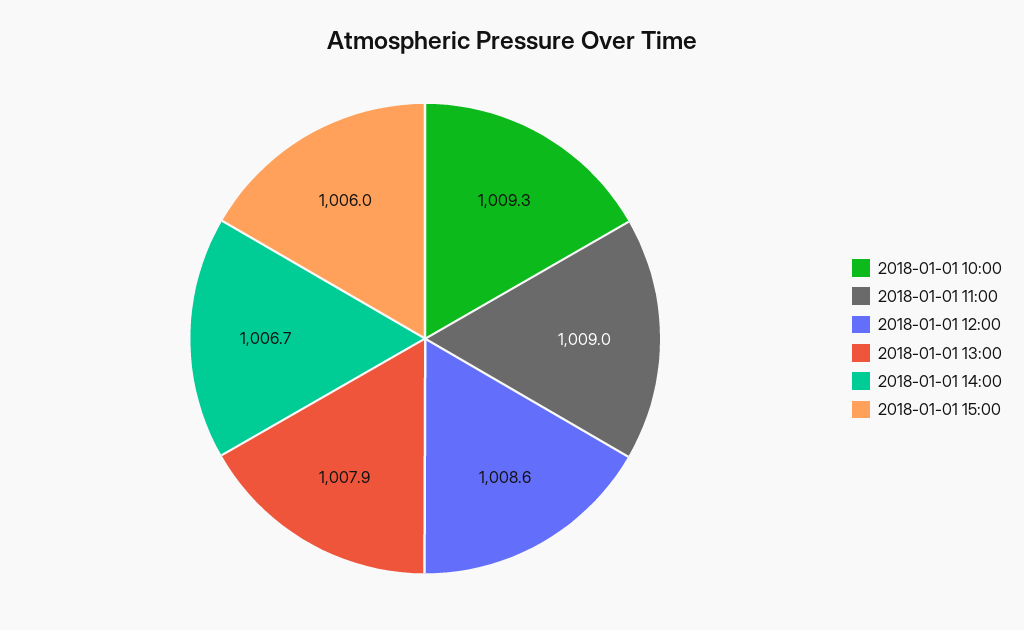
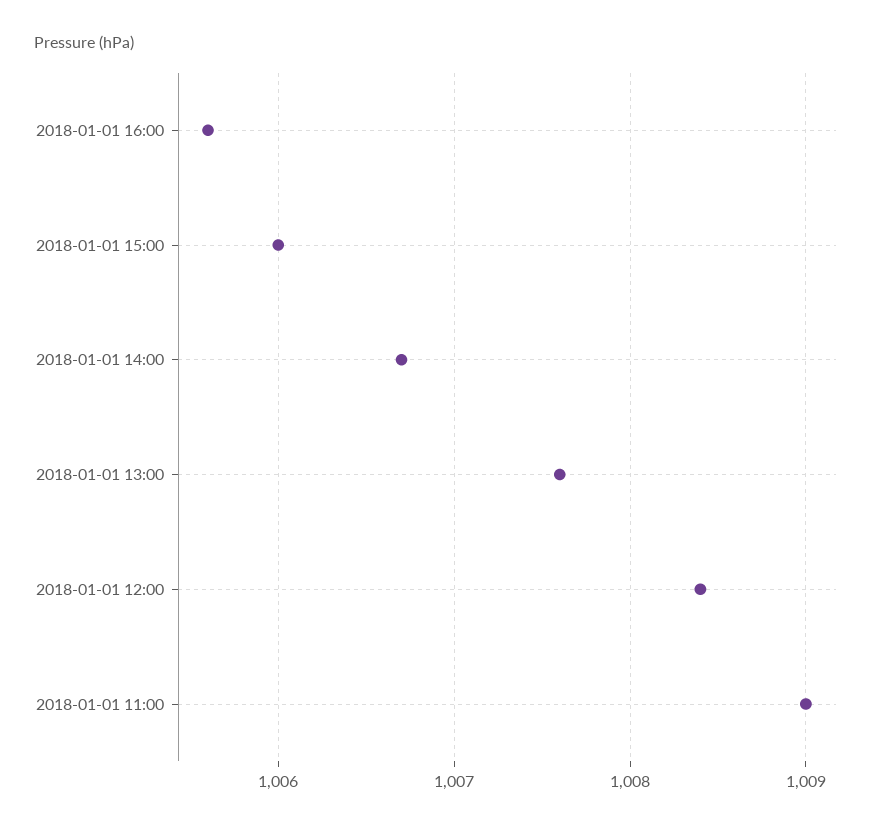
2018-01-01 10:00: 1009.3 -> none
2018-01-01 12:00: 1008.6 -> 1008.4
2018-01-01 13:00: 1007.9 -> 1007.6
2018-01-01 16:00: none -> 1005.6

